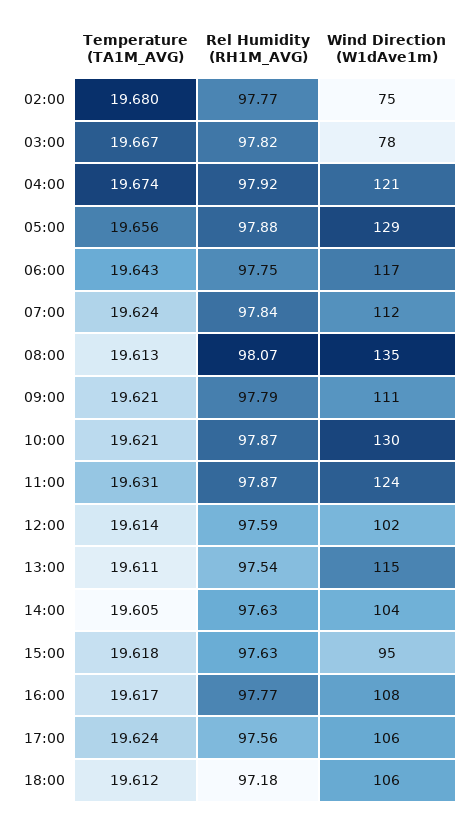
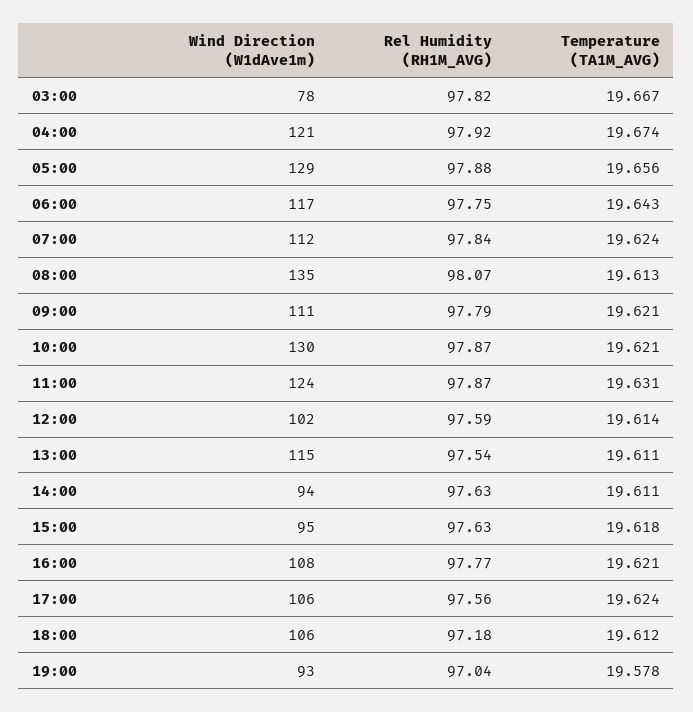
Temperature (TA1M_AVG), 02:00: 19.68 -> none
Rel Humidity (RH1M_AVG), 02:00: 97.77 -> none
Wind Direction (W1dAve1m), 02:00: 75 -> none
Temperature (TA1M_AVG), 14:00: 19.605 -> 19.611
Wind Direction (W1dAve1m), 14:00: 104 -> 94
Temperature (TA1M_AVG), 16:00: 19.617 -> 19.621
Wind Direction (W1dAve1m), 19:00: none -> 93
Rel Humidity (RH1M_AVG), 19:00: none -> 97.04
Temperature (TA1M_AVG), 19:00: none -> 19.578

